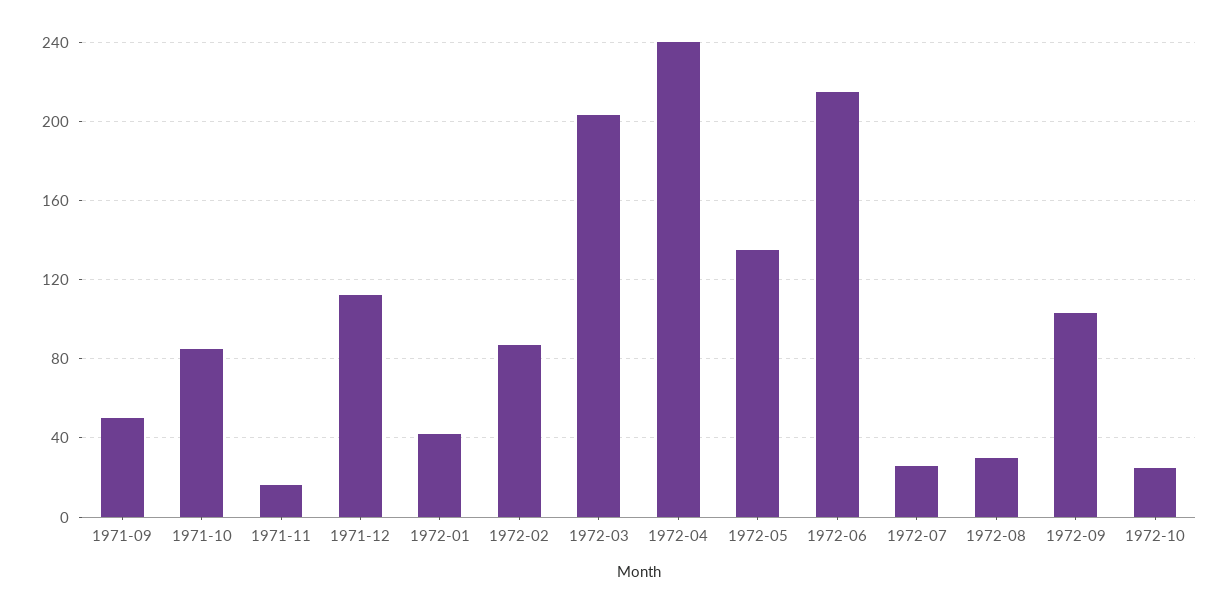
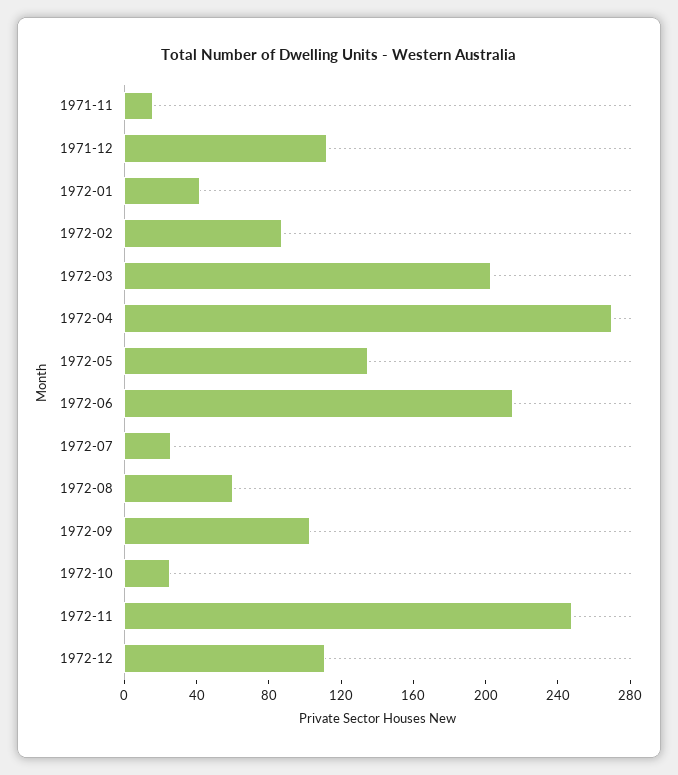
1971-09: 50 -> none
1971-10: 85 -> none
1972-04: 240 -> 270
1972-08: 30 -> 60
1972-11: none -> 250
1972-12: none -> 110

